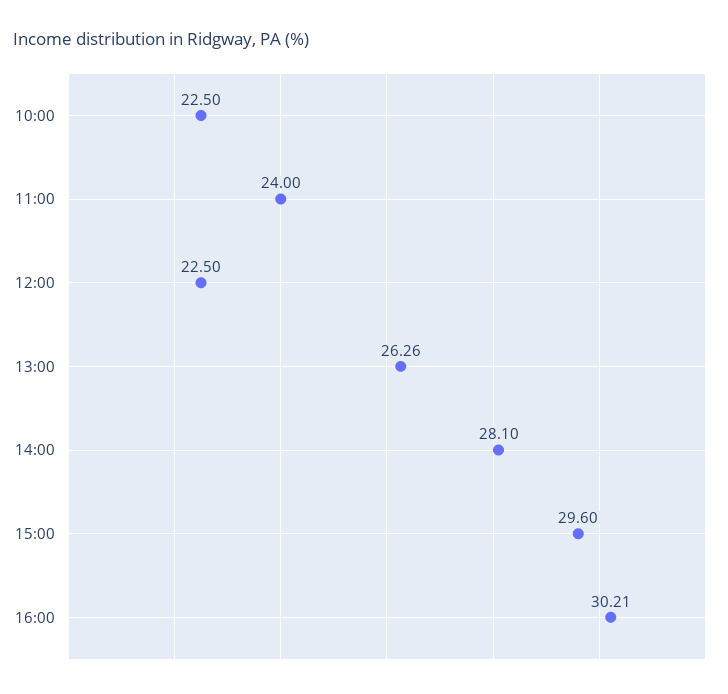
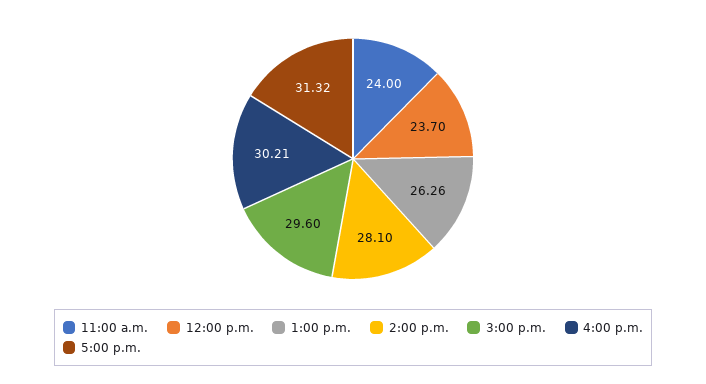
10:00: 22.5 -> none
12:00: 22.5 -> 23.7
5:00 p.m.: none -> 31.32

